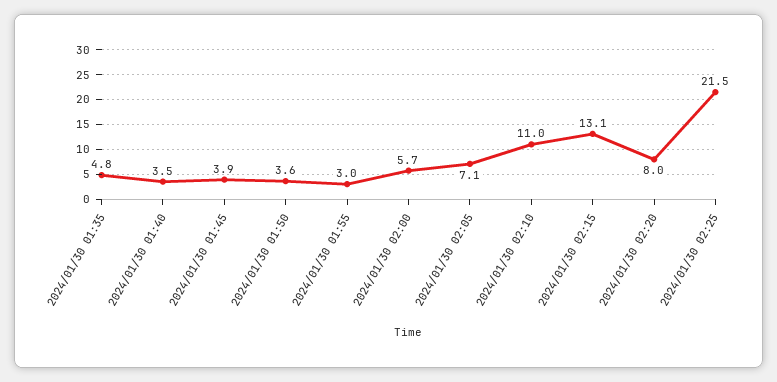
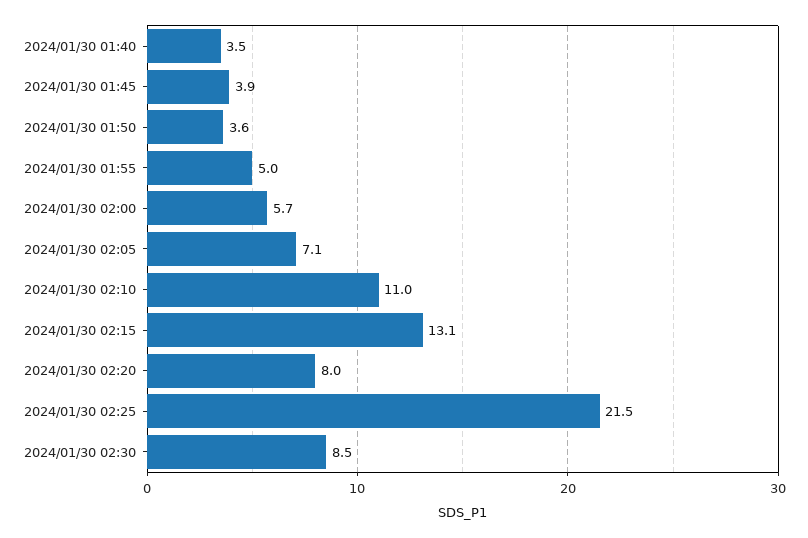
2024/01/30 01:35: 4.8 -> none
2024/01/30 01:55: 3 -> 5
2024/01/30 02:30: none -> 8.5

